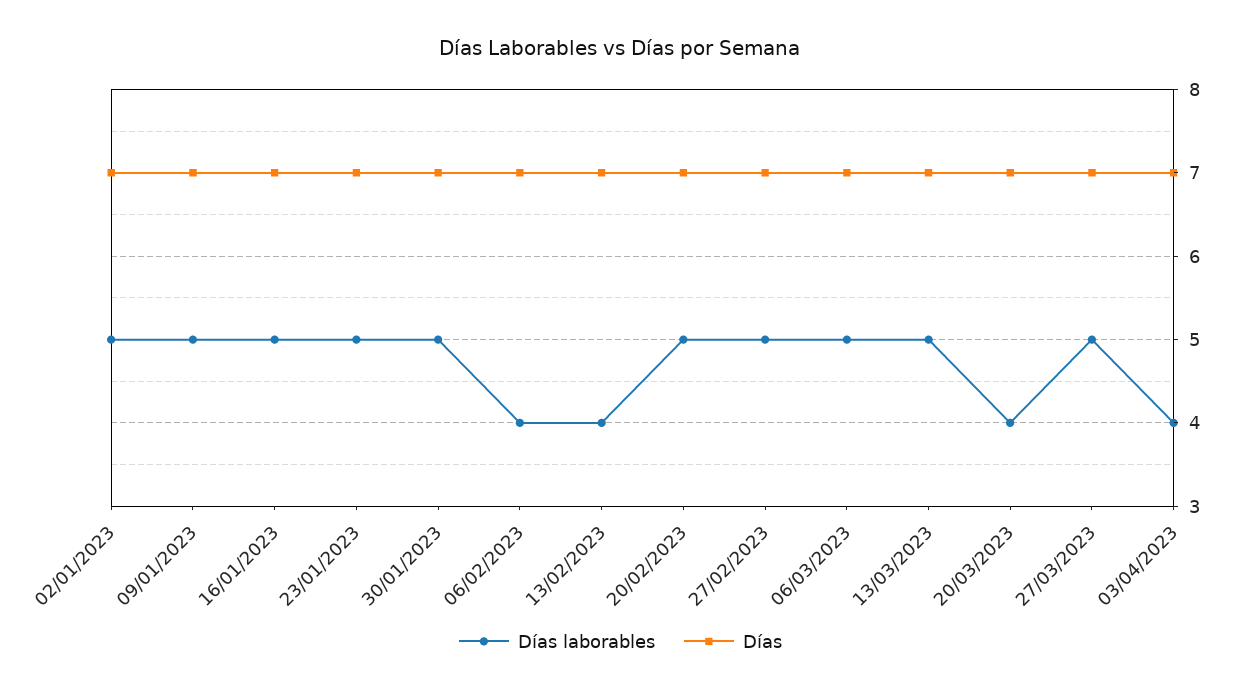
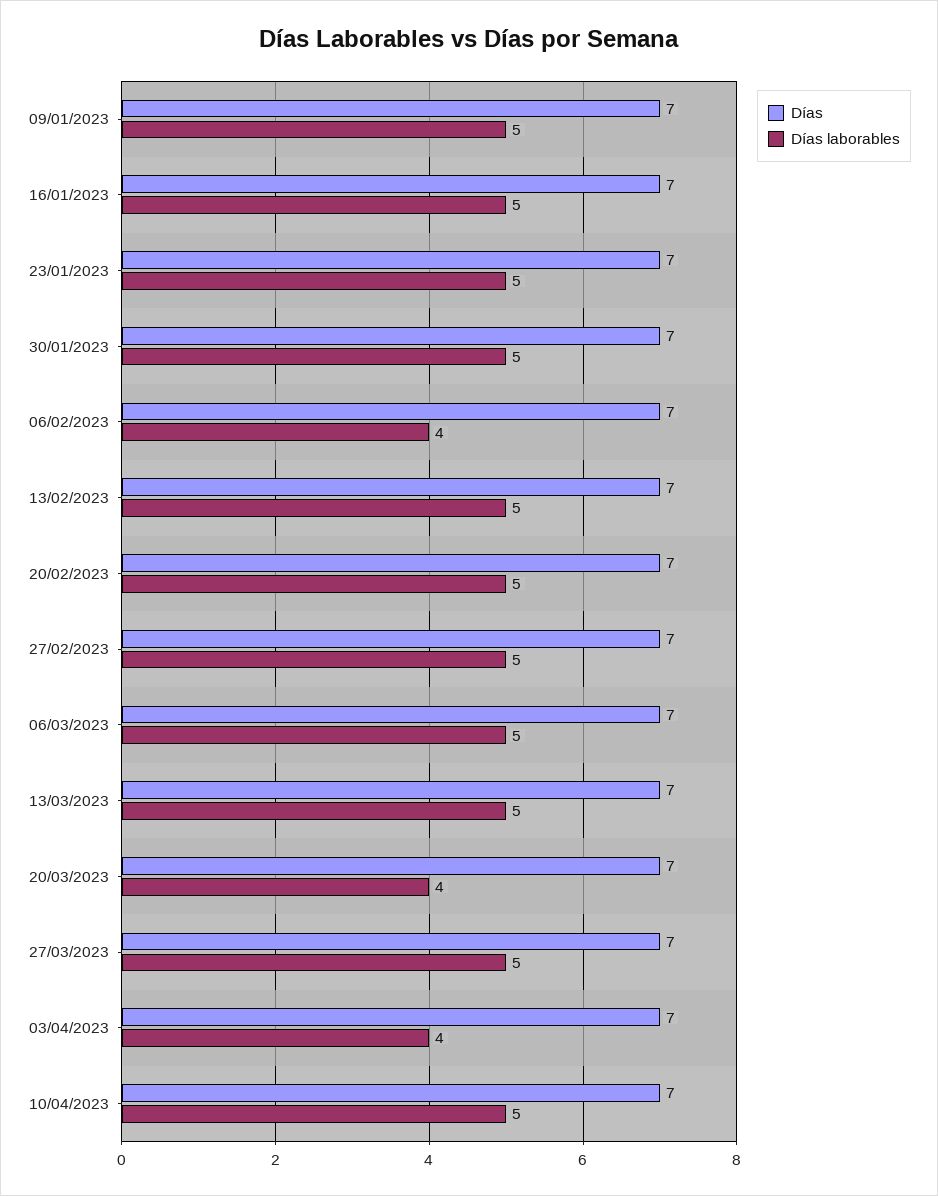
Días laborables, 02/01/2023: 5 -> none
Días, 02/01/2023: 7 -> none
Días laborables, 13/02/2023: 4 -> 5
Días, 10/04/2023: none -> 7
Días laborables, 10/04/2023: none -> 5

